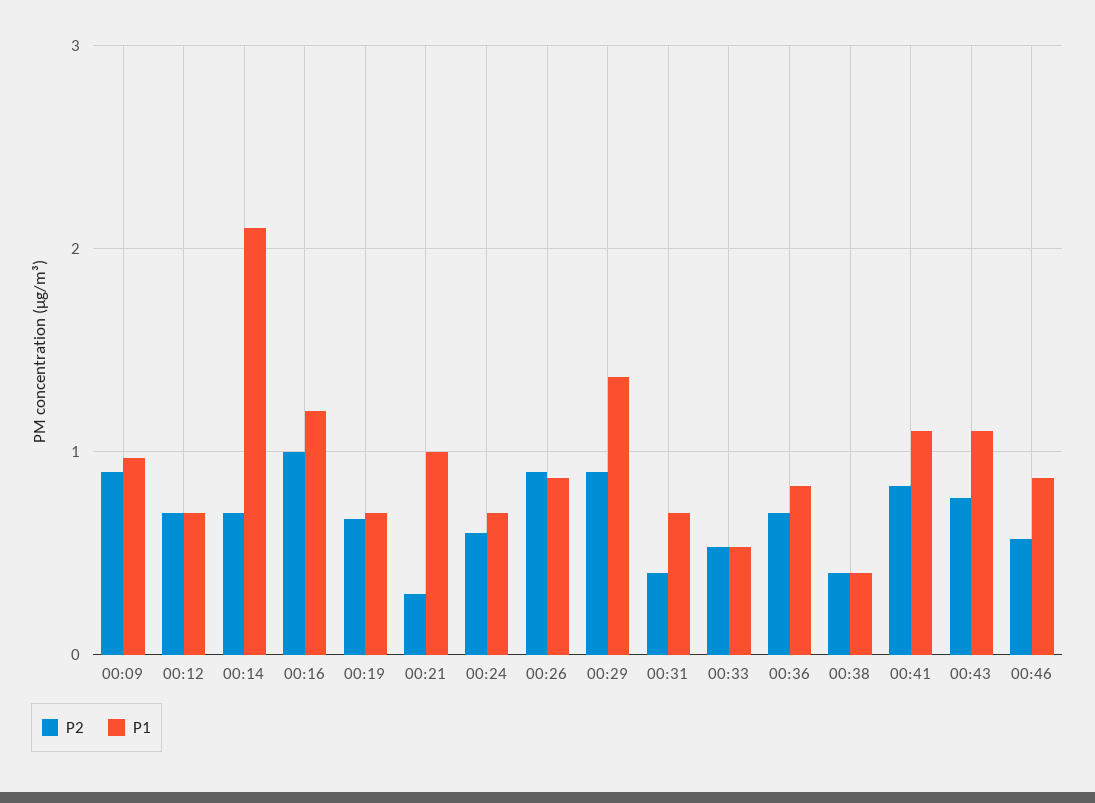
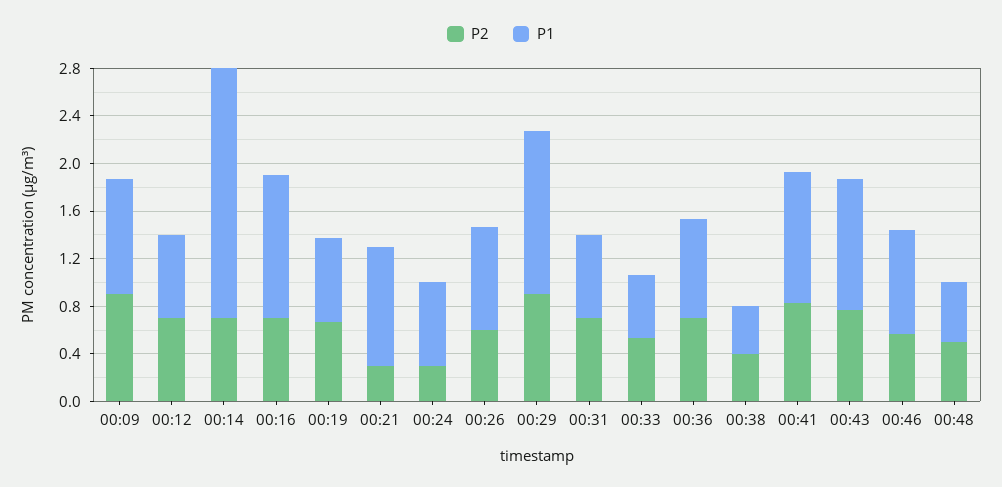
P2, 00:16: 1 -> 0.7
P2, 00:24: 0.6 -> 0.3
P2, 00:26: 0.9 -> 0.6
P2, 00:31: 0.4 -> 0.7
P2, 00:48: none -> 0.5
P1, 00:48: none -> 0.5

